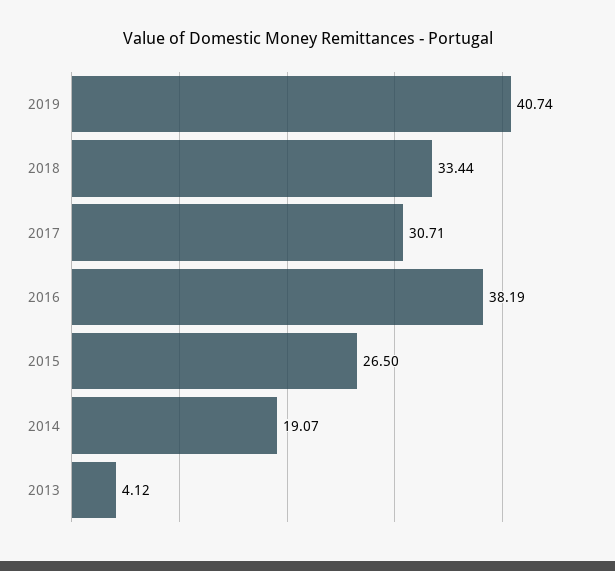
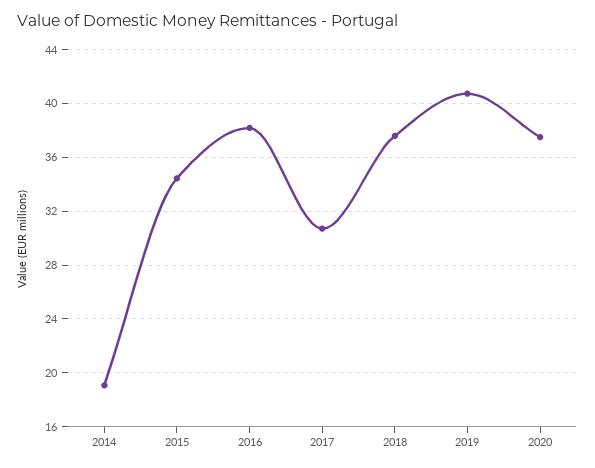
2018: 33.44 -> 37.5
2015: 26.5 -> 34.5
2013: 4.12 -> none
2020: none -> 37.5

